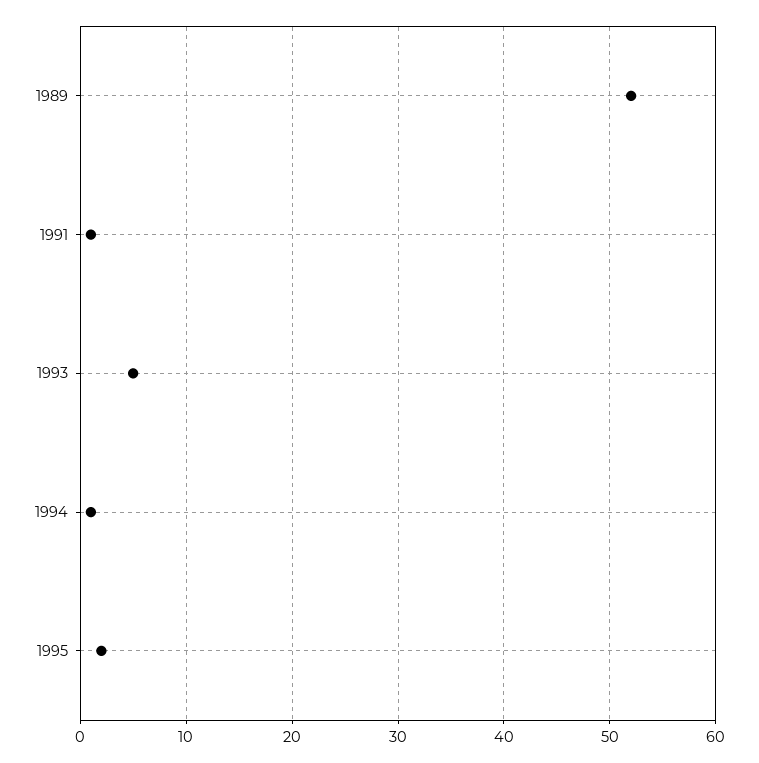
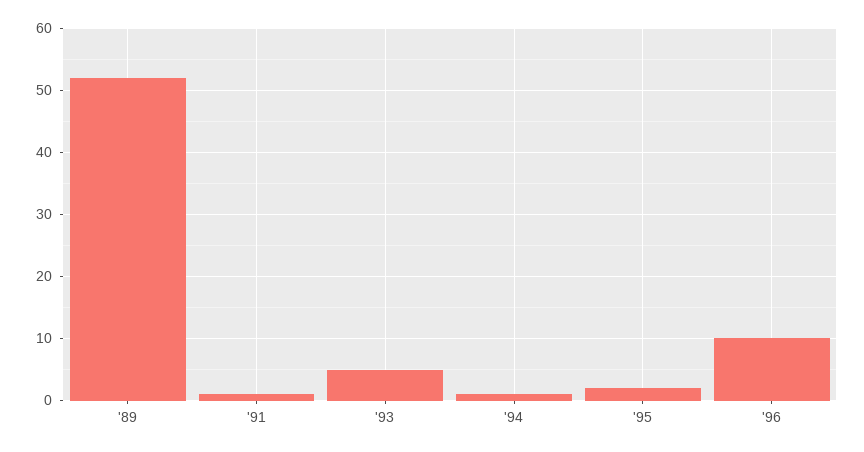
'96: none -> 10

